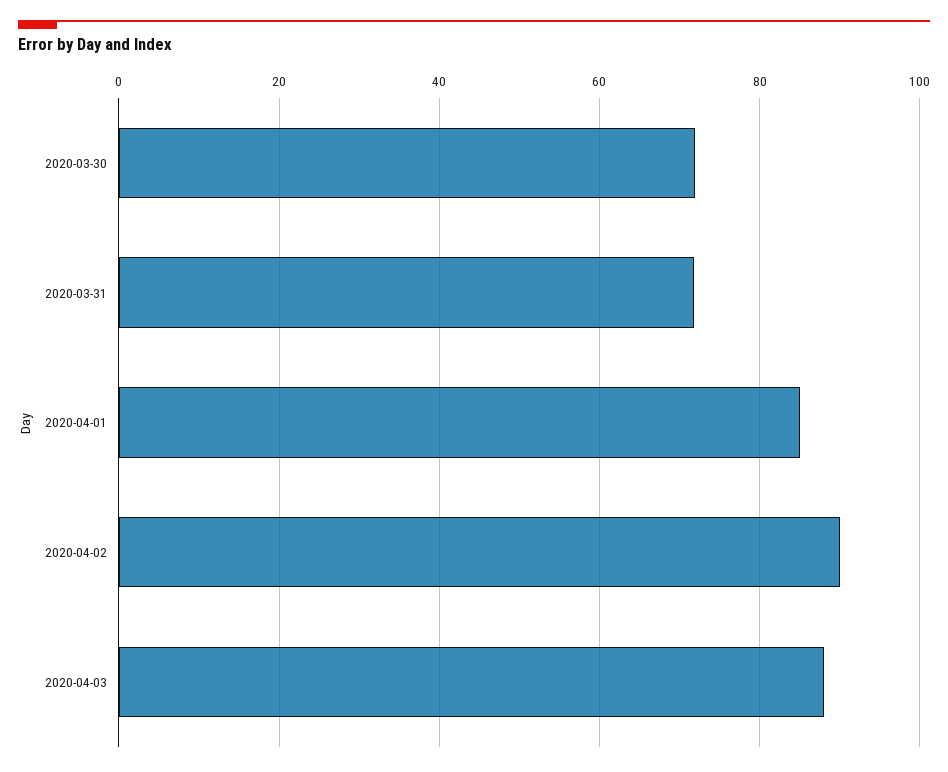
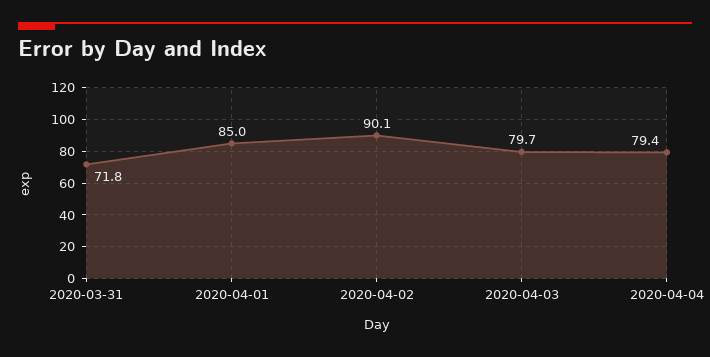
2020-03-30: 72 -> none
2020-04-03: 88 -> 79.7
2020-04-04: none -> 79.4

